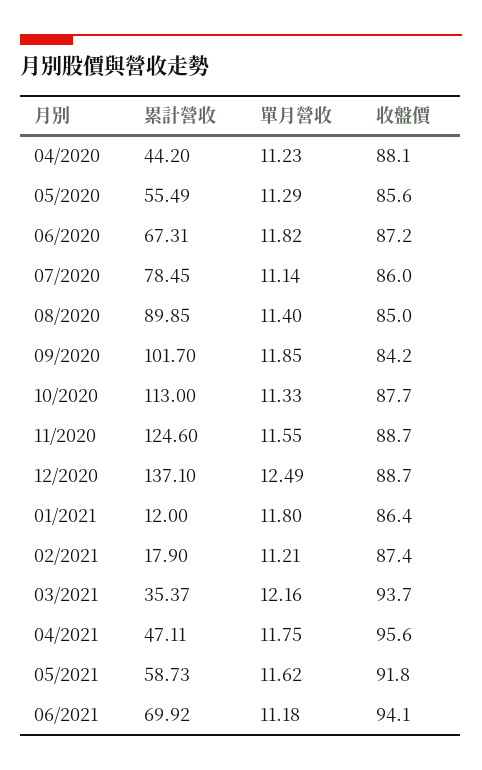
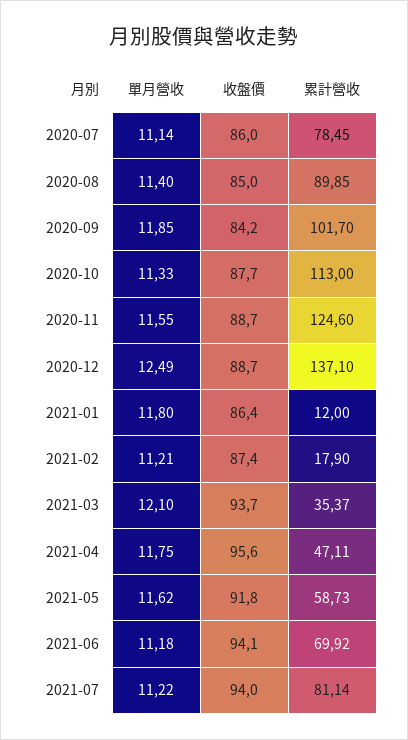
累計營收, 04/2020: 44.2 -> none
單月營收, 04/2020: 11.23 -> none
收盤價, 04/2020: 88.1 -> none
累計營收, 05/2020: 55.49 -> none
單月營收, 05/2020: 11.29 -> none
收盤價, 05/2020: 85.6 -> none
累計營收, 06/2020: 67.31 -> none
單月營收, 06/2020: 11.82 -> none
收盤價, 06/2020: 87.2 -> none
單月營收, 03/2021: 12.16 -> 12.1
單月營收, 2021-07: none -> 11.22
收盤價, 2021-07: none -> 94
累計營收, 2021-07: none -> 81.14

